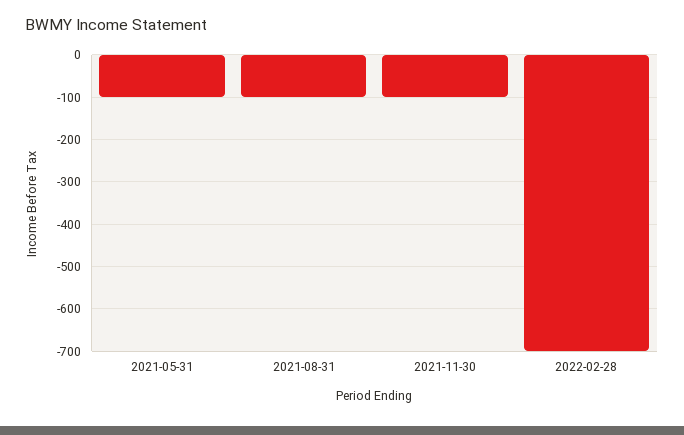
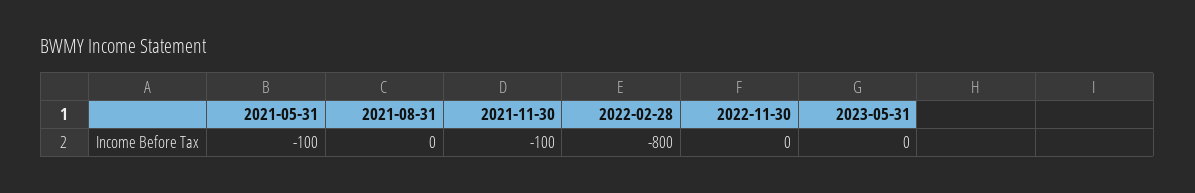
2021-08-31: -100 -> 0
2022-02-28: -700 -> -800
2022-11-30: none -> 0
2023-05-31: none -> 0

